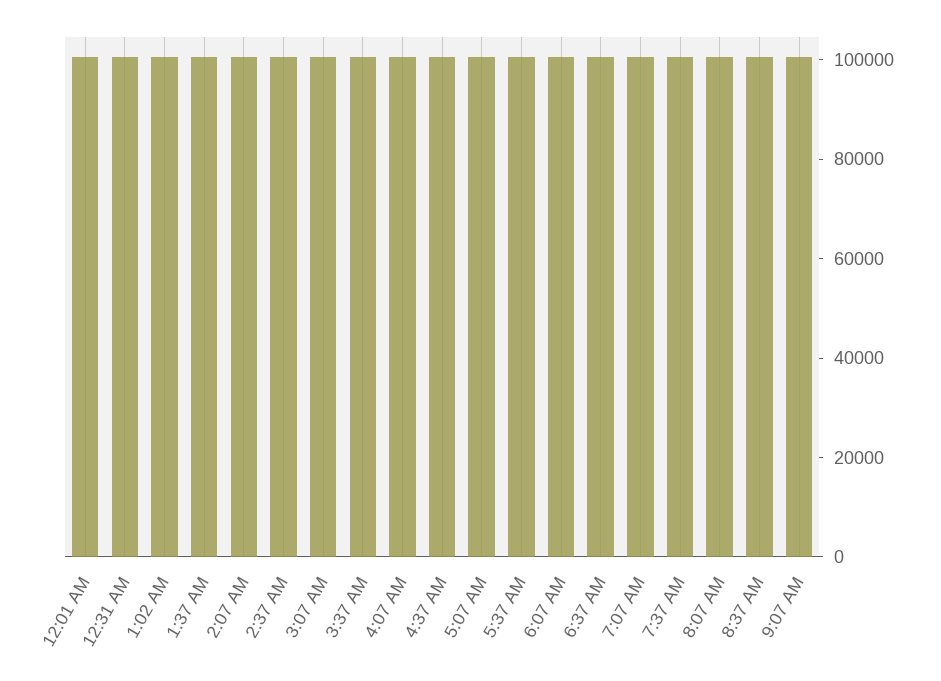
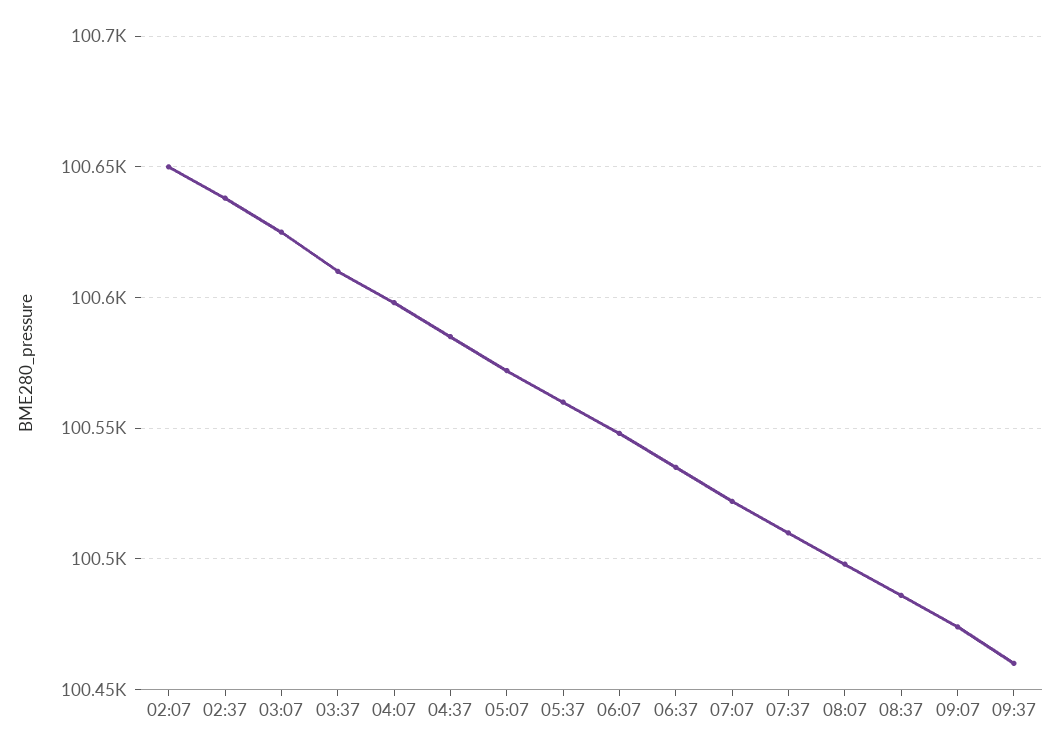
12:01 AM: 100000 -> none
12:31 AM: 100000 -> none
1:02 AM: 100000 -> none
1:37 AM: 100000 -> none
09:37: none -> 100460

